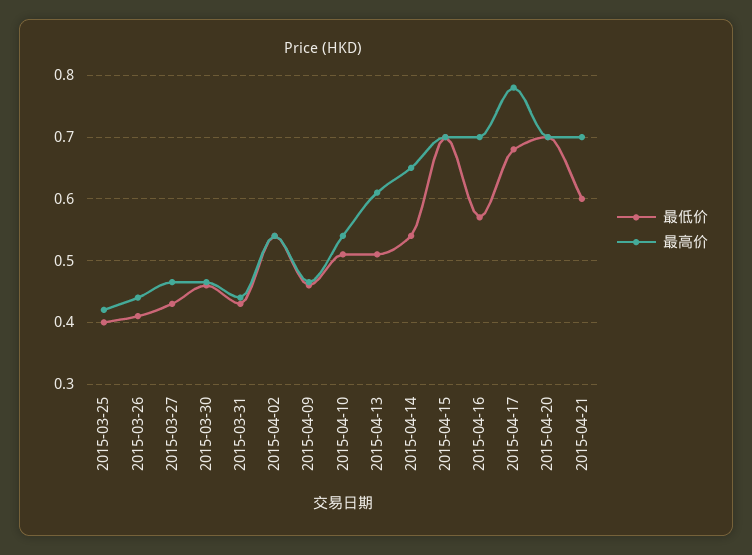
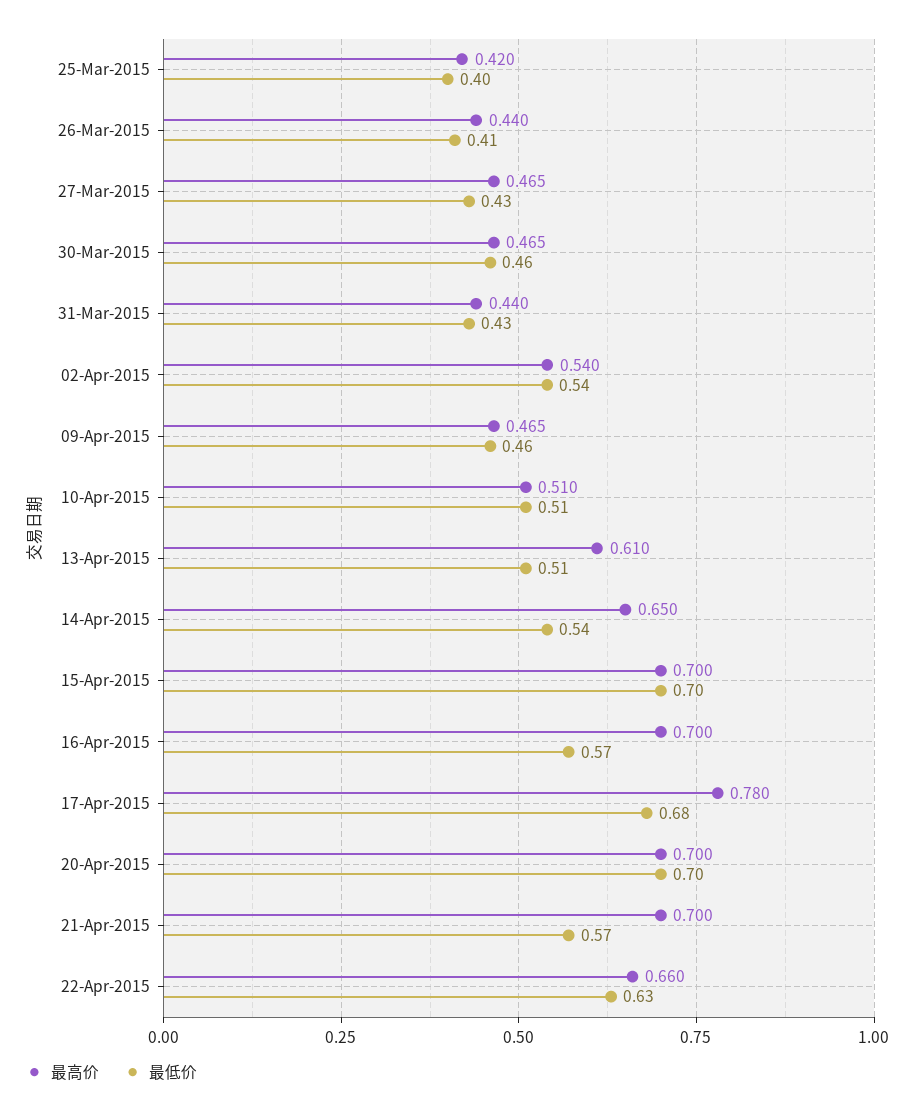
最高价, 2015-04-10: 0.54 -> 0.51
最低价, 2015-04-21: 0.6 -> 0.57
最高价, 22-Apr-2015: none -> 0.66
最低价, 22-Apr-2015: none -> 0.63

